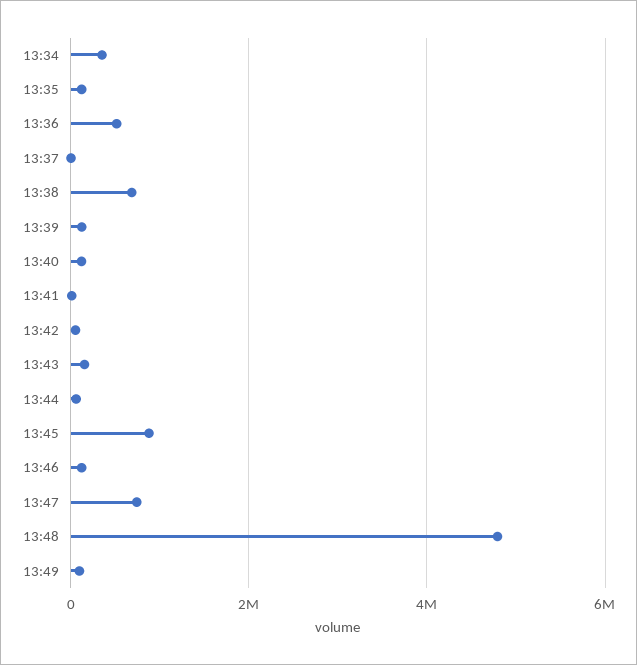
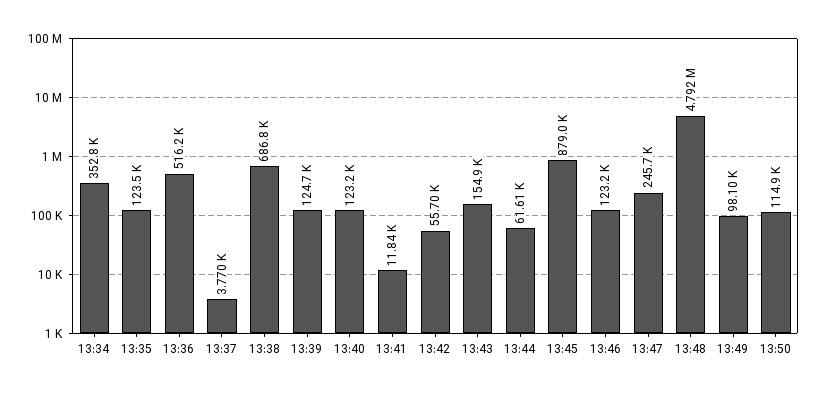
13:47: 800000 -> 245700
13:50: none -> 114900

